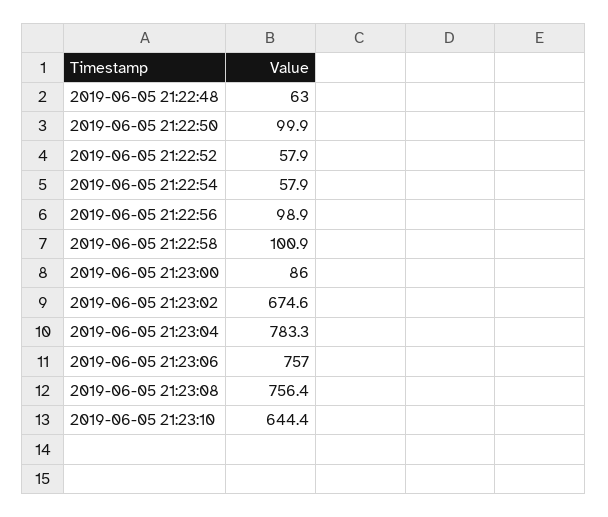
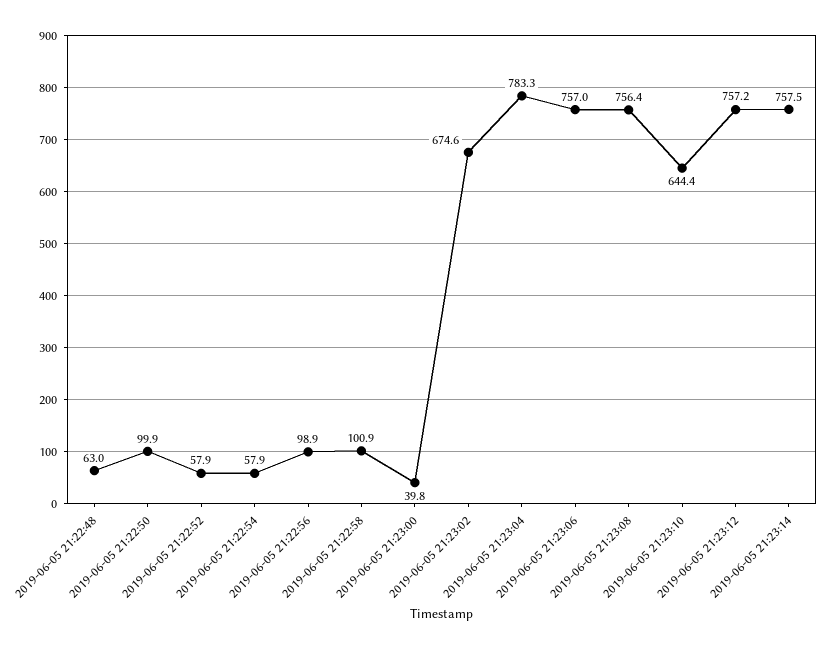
2019-06-05 21:23:00: 86 -> 39.8
2019-06-05 21:23:12: none -> 757.2
2019-06-05 21:23:14: none -> 757.5

